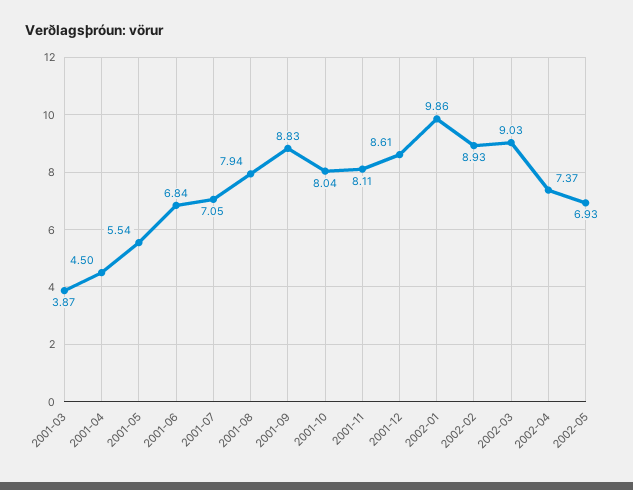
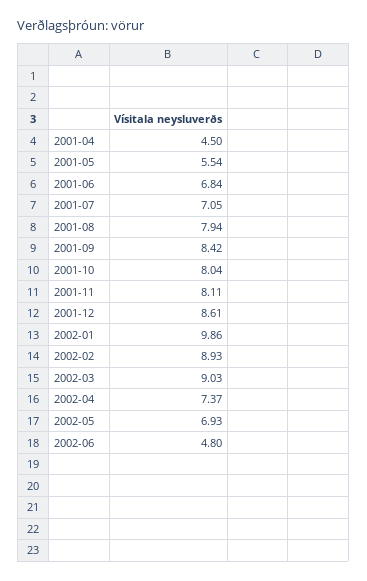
2001-03: 3.87 -> none
2001-09: 8.83 -> 8.42
2002-06: none -> 4.8

